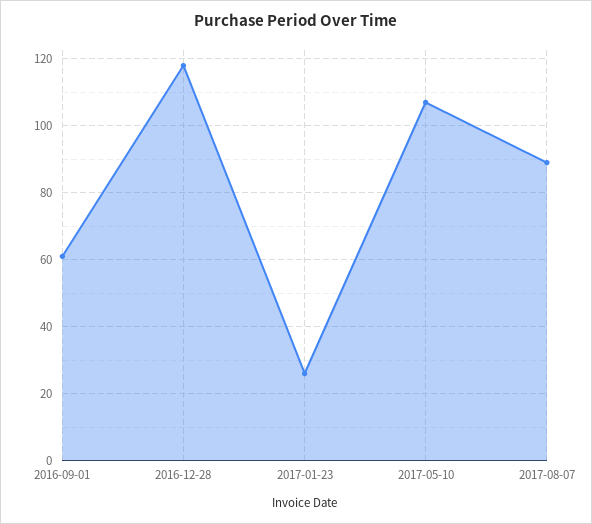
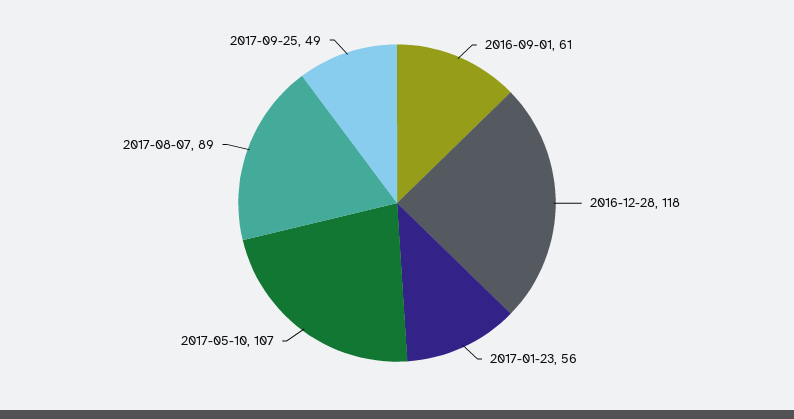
2017-01-23: 25 -> 56
2017-09-25: none -> 49

